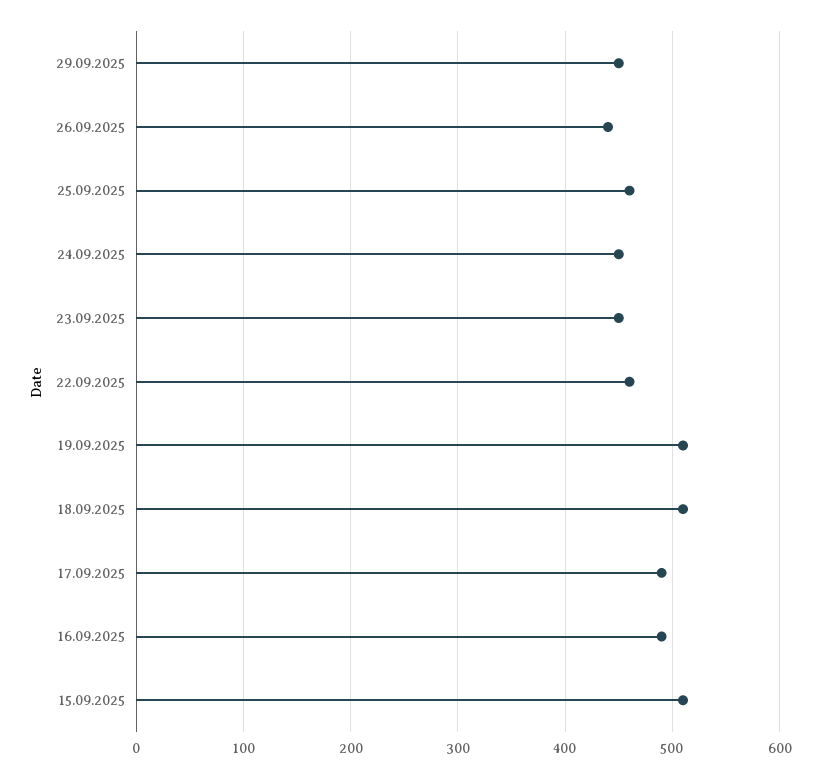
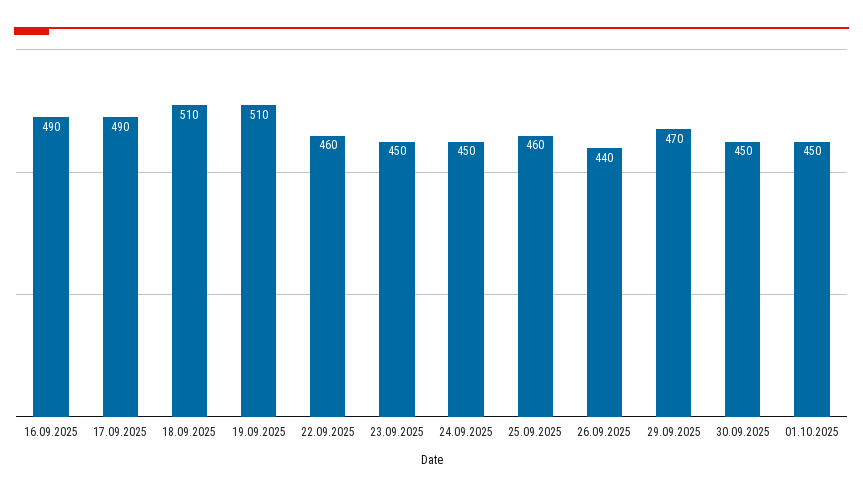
29.09.2025: 450 -> 470
15.09.2025: 510 -> none
30.09.2025: none -> 450
01.10.2025: none -> 450

